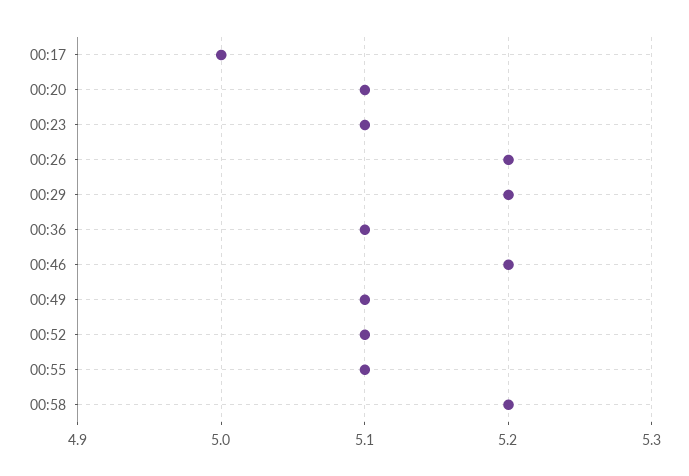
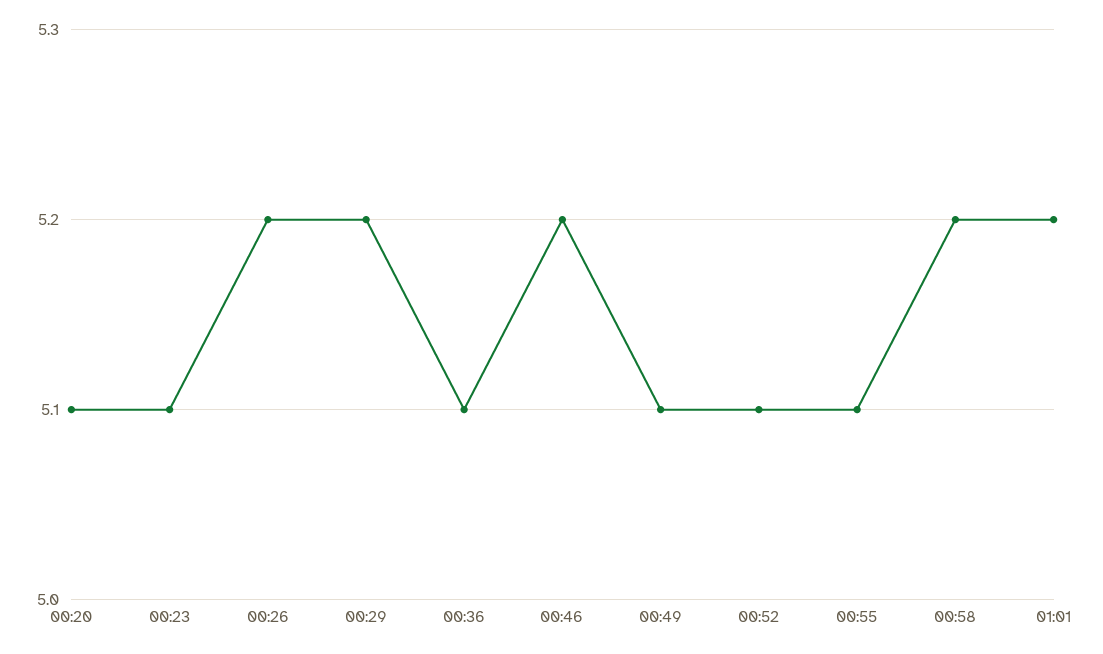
00:17: 5 -> none
01:01: none -> 5.2

